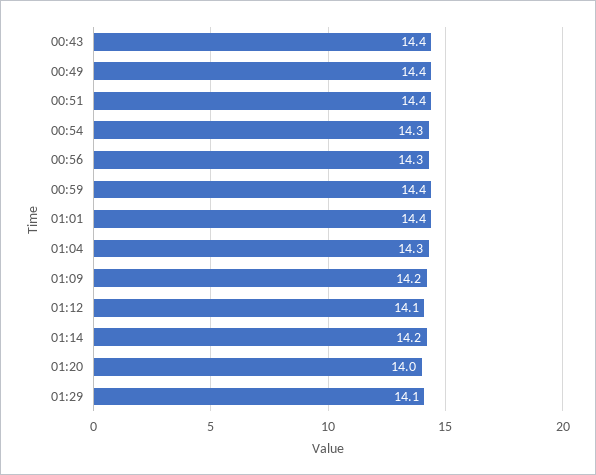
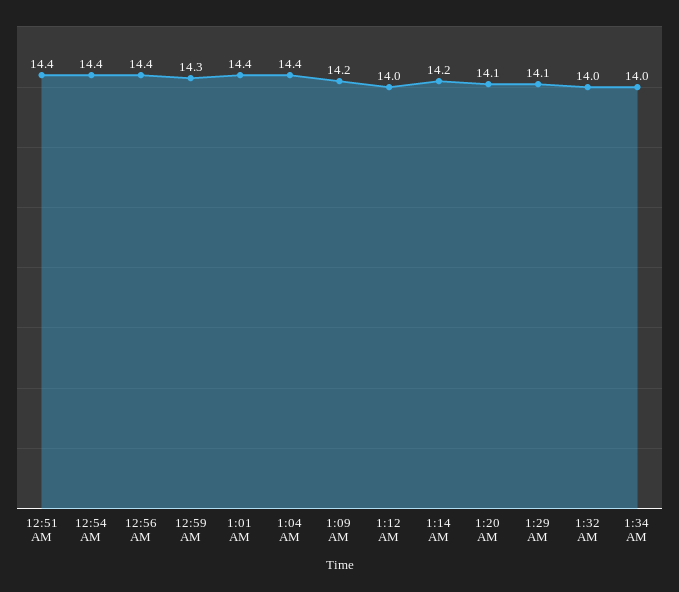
00:43: 14.4 -> none
00:49: 14.4 -> none
00:54: 14.3 -> 14.4
00:56: 14.3 -> 14.4
00:59: 14.4 -> 14.3
01:04: 14.3 -> 14.4
01:12: 14.1 -> 14
01:20: 14 -> 14.1
1:32 AM: none -> 14
1:34 AM: none -> 14

